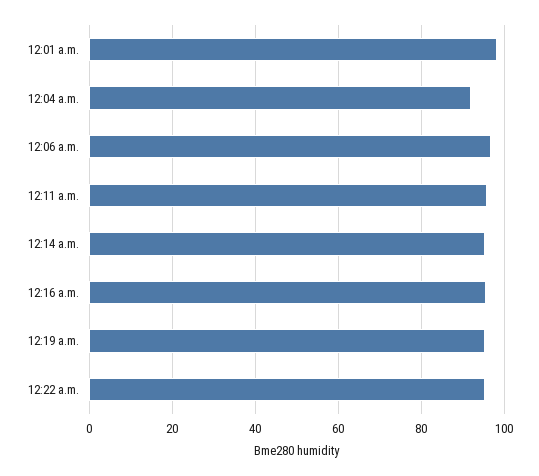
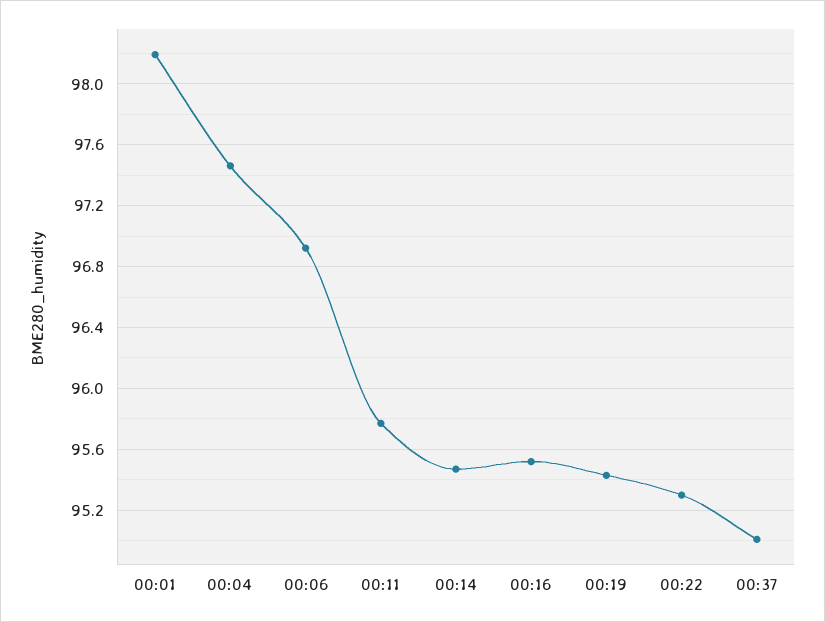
12:04 a.m.: 92 -> 97.45
00:37: none -> 95

